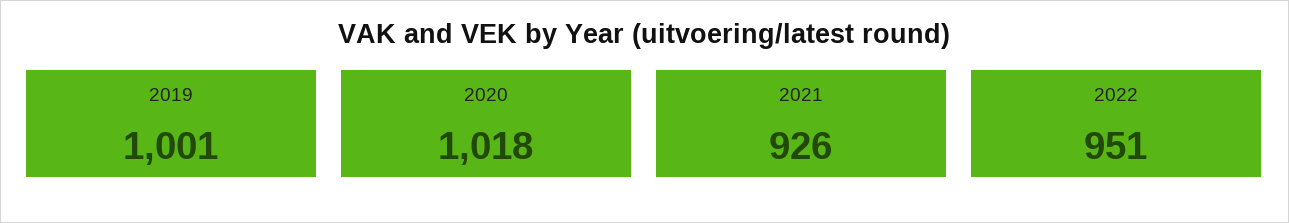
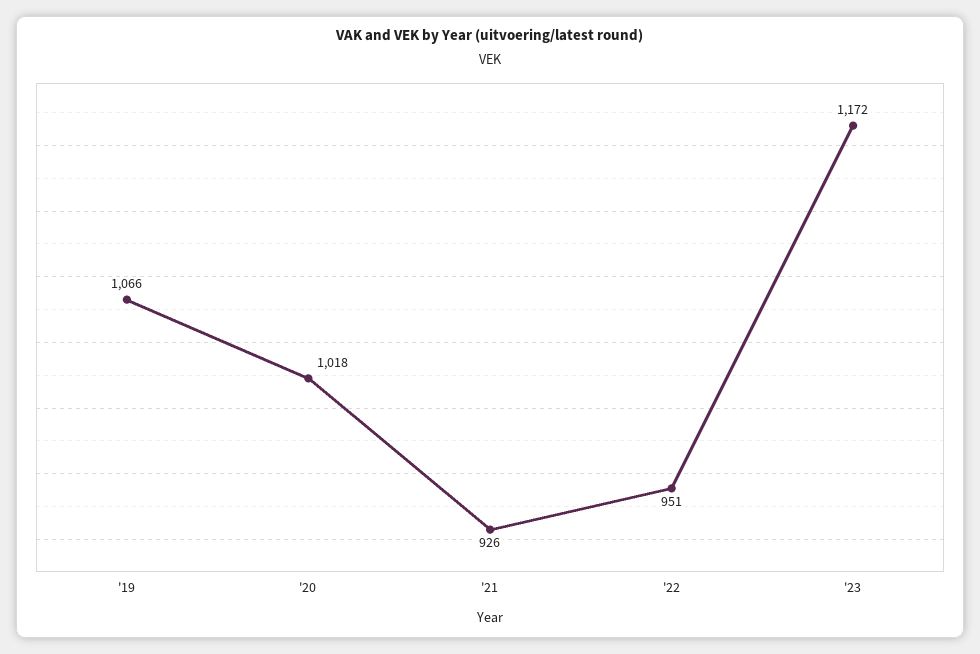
2019: 1001 -> 1066
'23: none -> 1172

